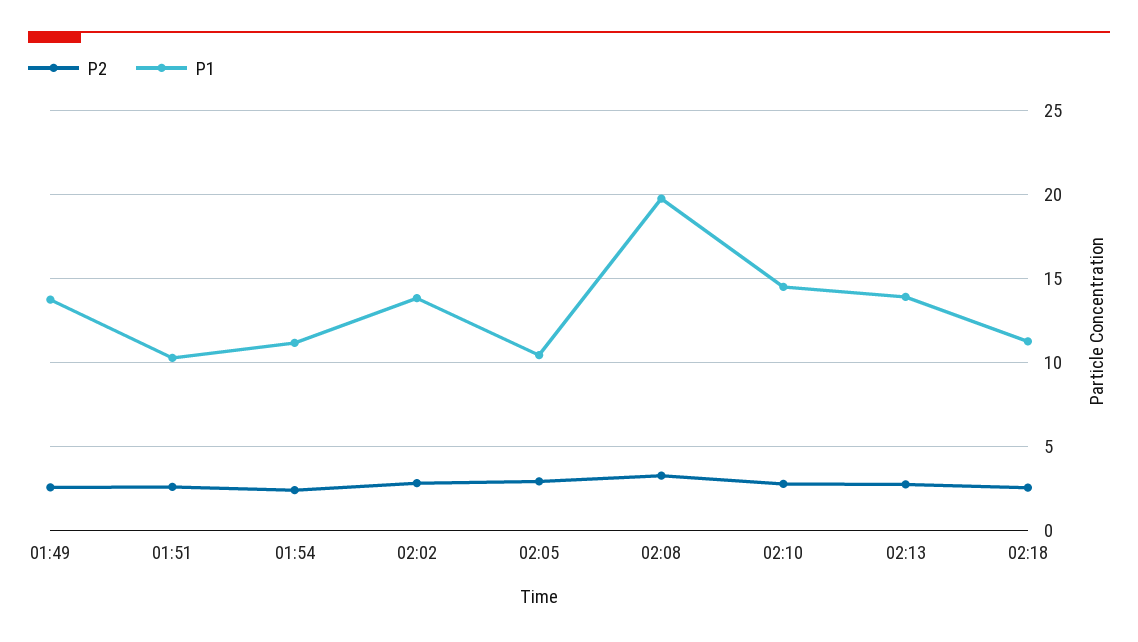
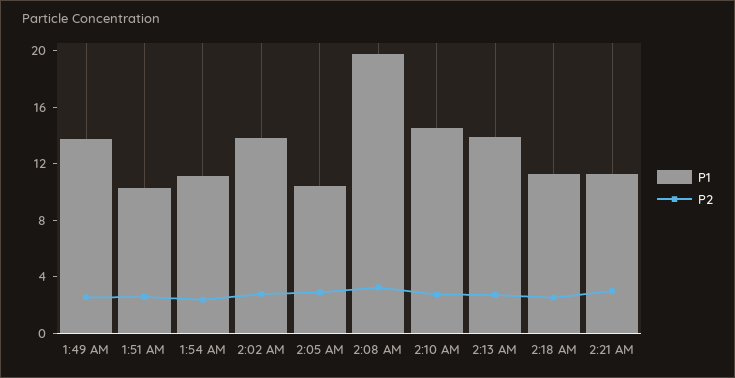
P1, 2:21 AM: none -> 11
P2, 2:21 AM: none -> 3

